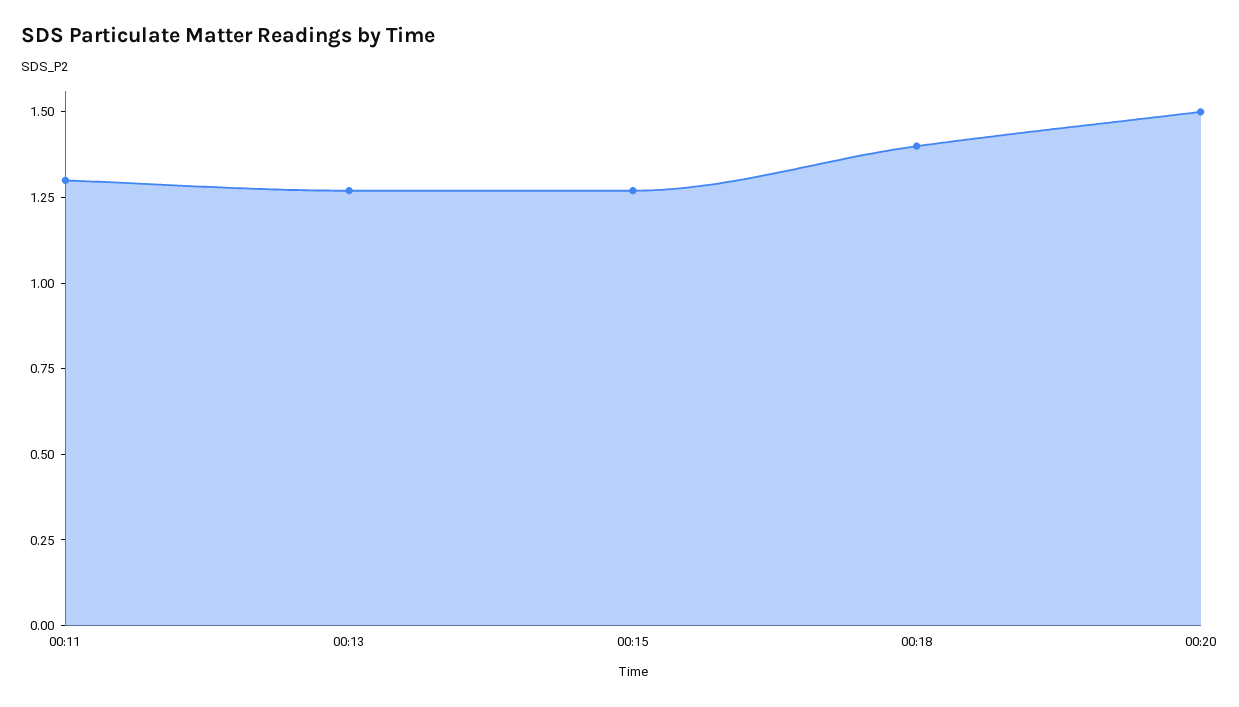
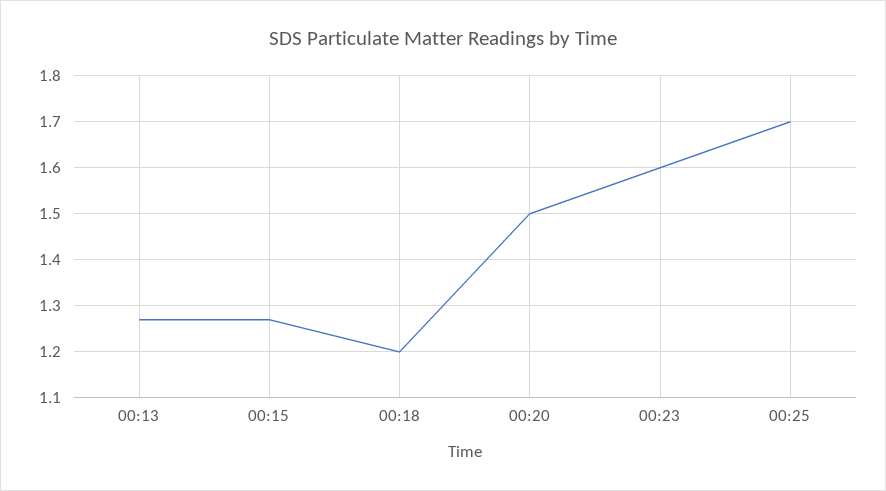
00:11: 1.3 -> none
00:18: 1.4 -> 1.2
00:23: none -> 1.6
00:25: none -> 1.7

